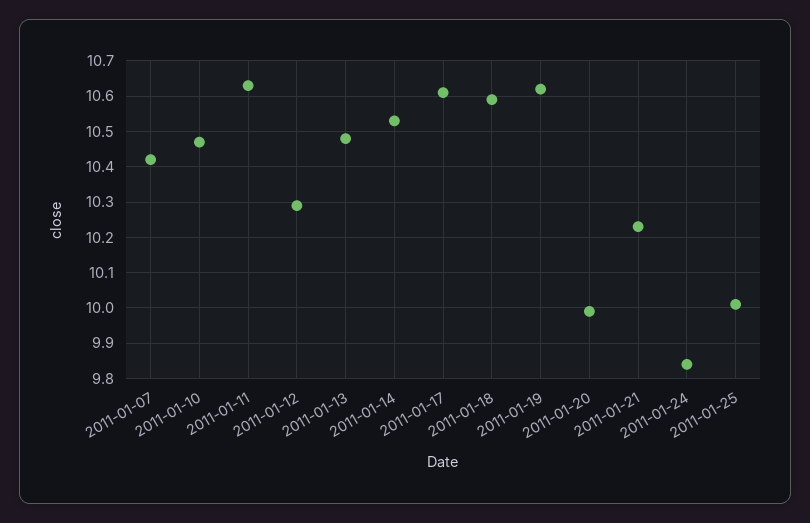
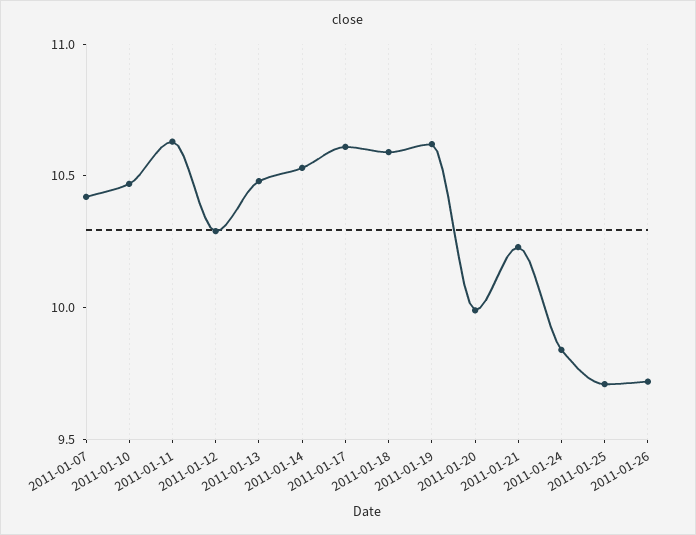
2011-01-25: 10 -> 9.7
2011-01-26: none -> 9.7

